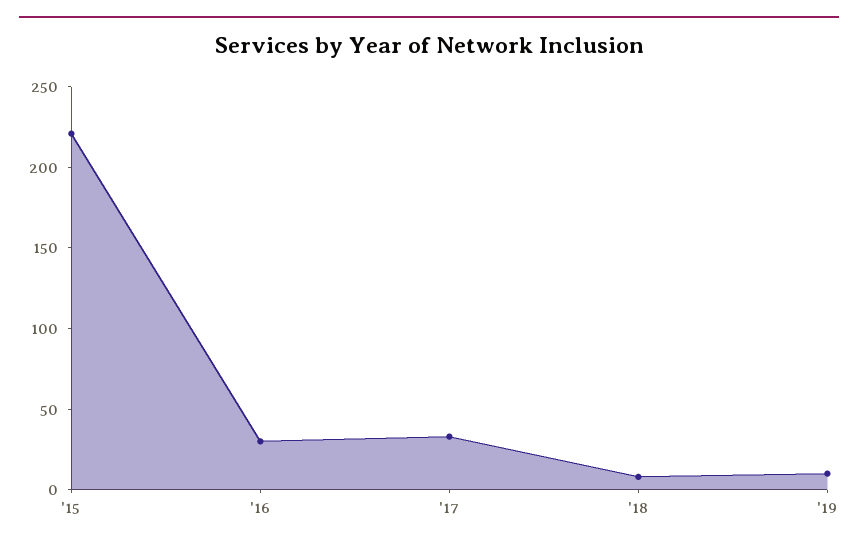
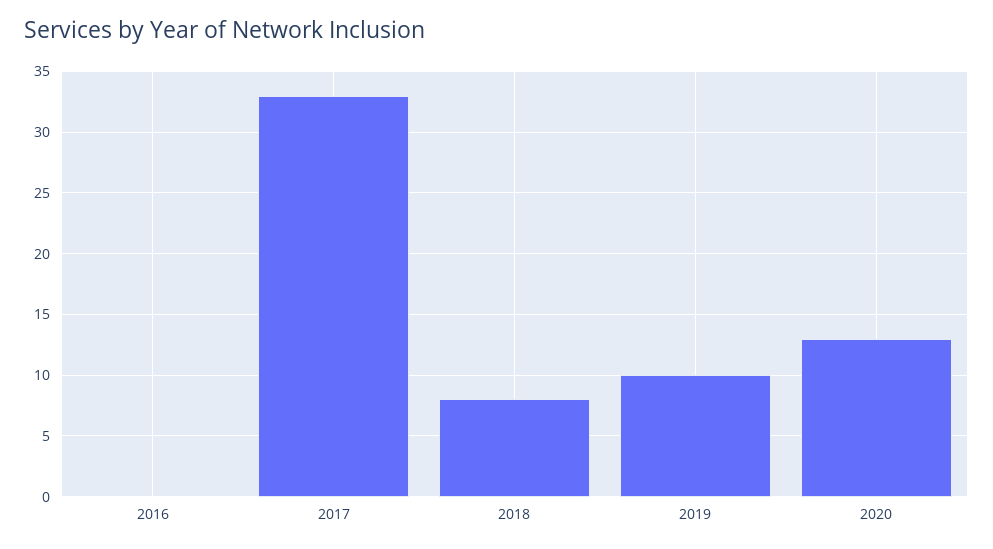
'15: 220 -> none
'16: 30 -> 0
2020: none -> 13

